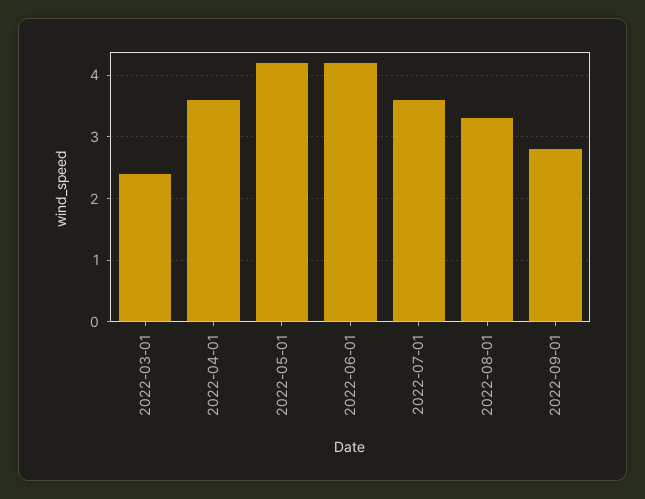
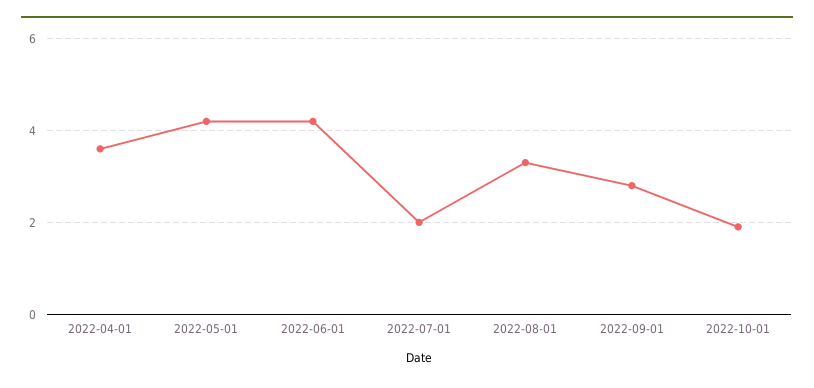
2022-03-01: 2.4 -> none
2022-07-01: 3.6 -> 2
2022-10-01: none -> 2

